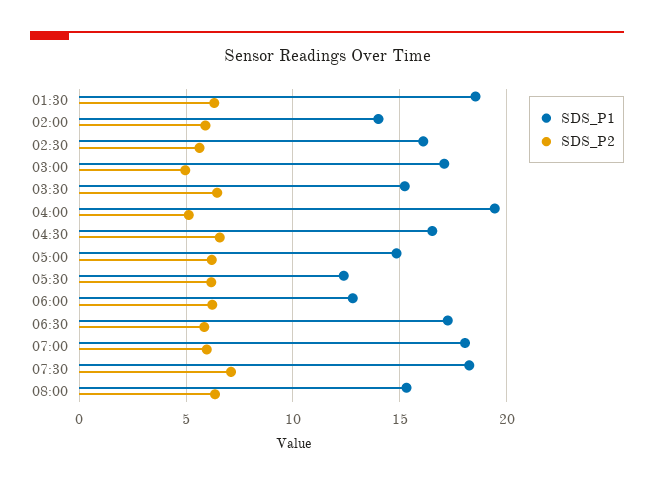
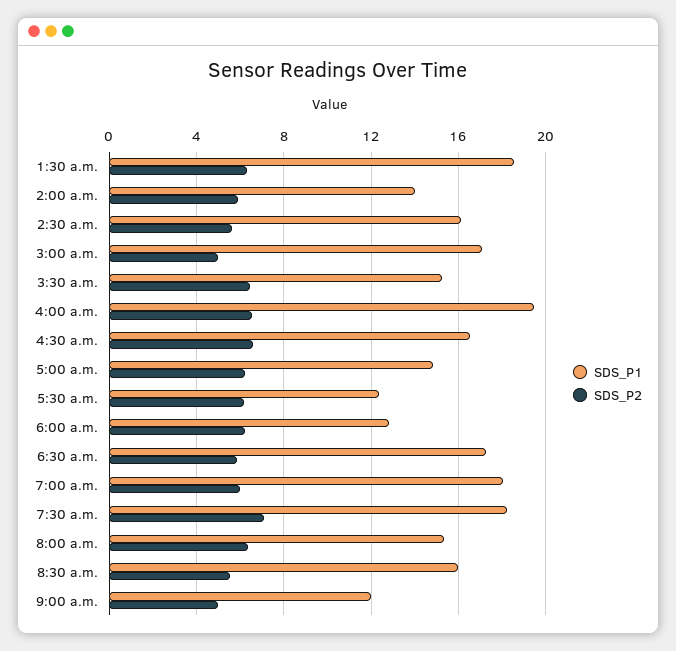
SDS_P2, 04:00: 5 -> 6.5
SDS_P1, 8:30 a.m.: none -> 16
SDS_P2, 8:30 a.m.: none -> 5.5
SDS_P1, 9:00 a.m.: none -> 12
SDS_P2, 9:00 a.m.: none -> 5

